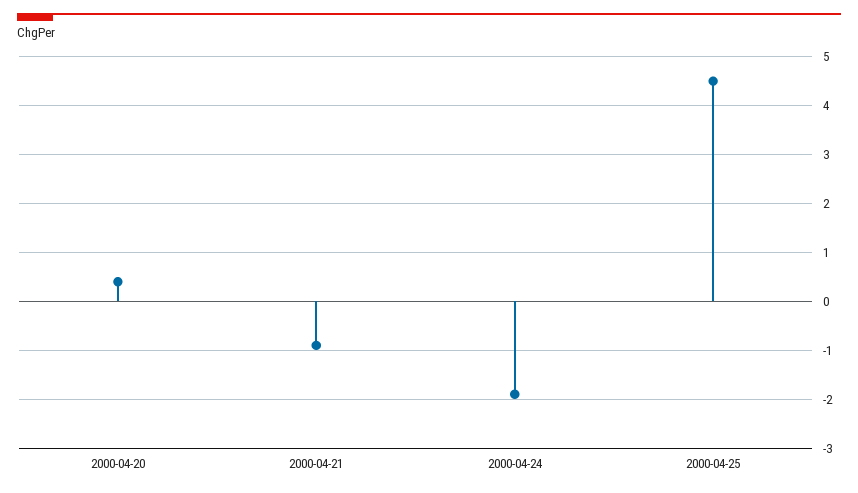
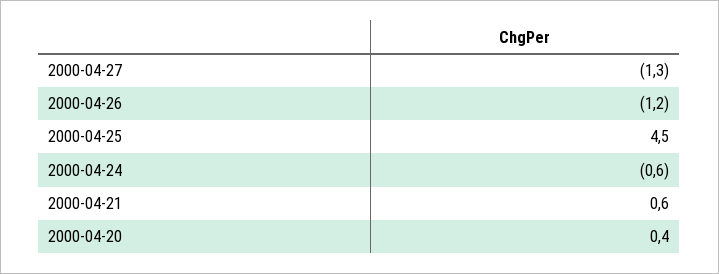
2000-04-21: -1 -> 0.6
2000-04-24: -2 -> -0.6
2000-04-27: none -> -1.3
2000-04-26: none -> -1.2

